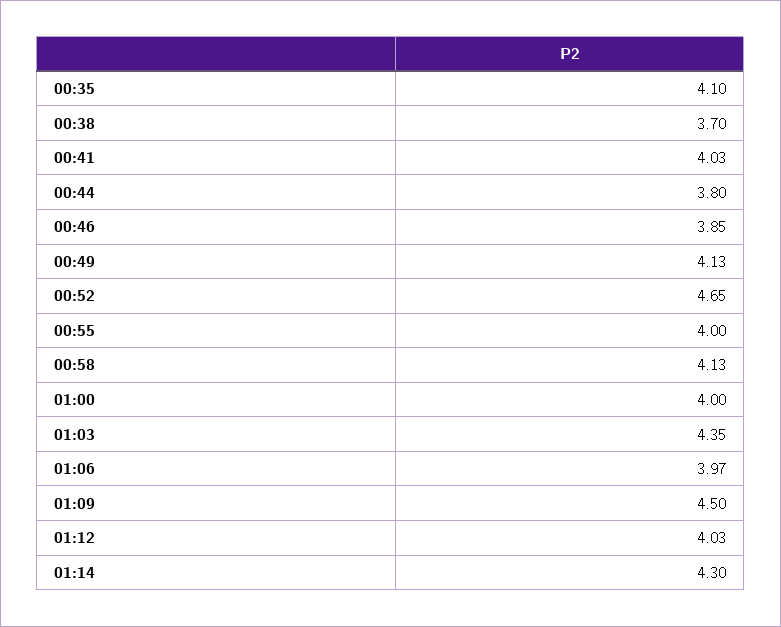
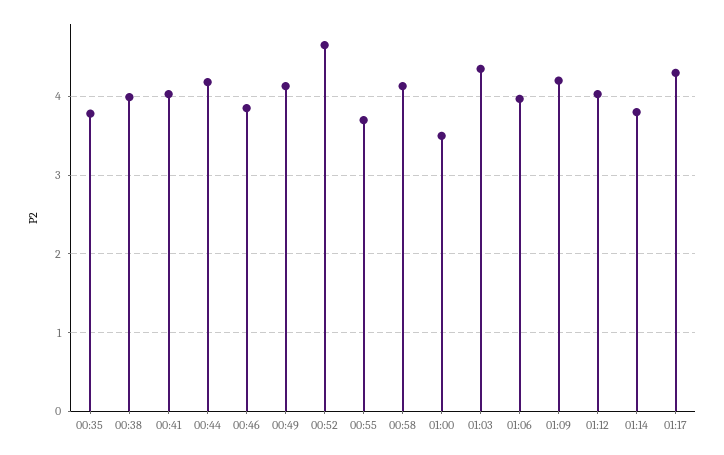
00:35: 4.1 -> 3.8
00:38: 3.7 -> 4
00:44: 3.8 -> 4.2
00:55: 4 -> 3.7
01:00: 4 -> 3.5
01:09: 4.5 -> 4.2
01:14: 4.3 -> 3.8
01:17: none -> 4.3

